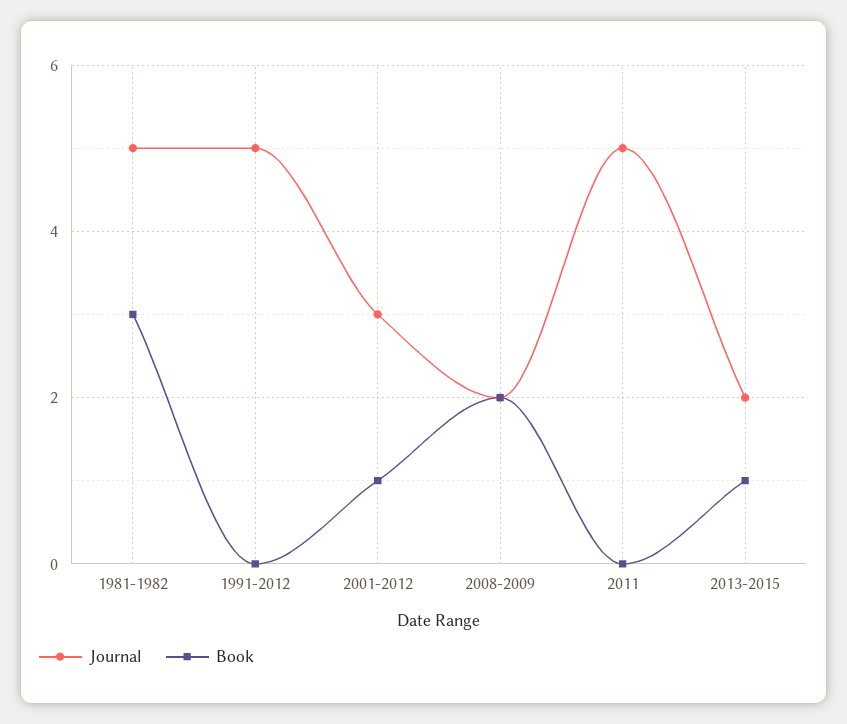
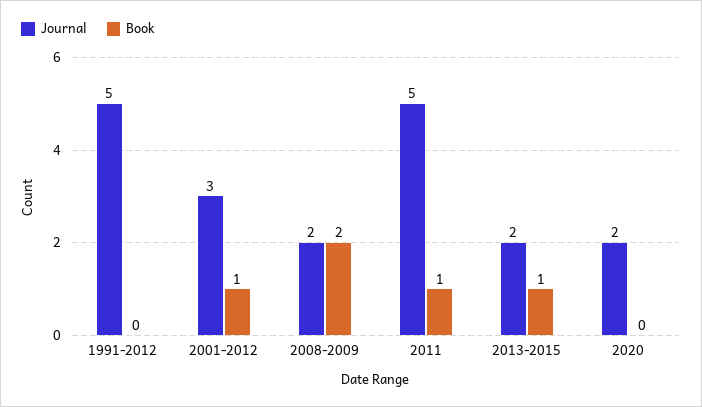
Journal, 1981-1982: 5 -> none
Book, 1981-1982: 3 -> none
Book, 2011: 0 -> 1
Journal, 2020: none -> 2
Book, 2020: none -> 0

